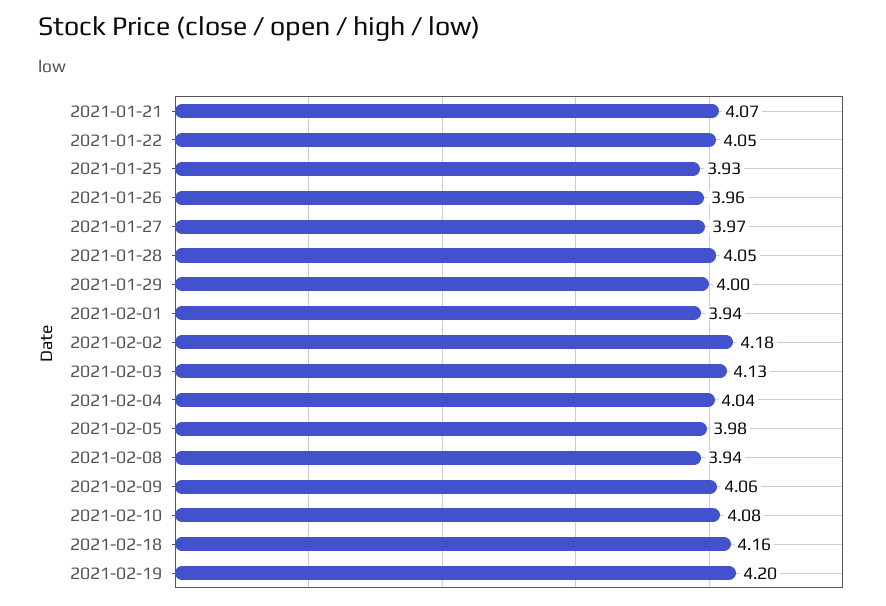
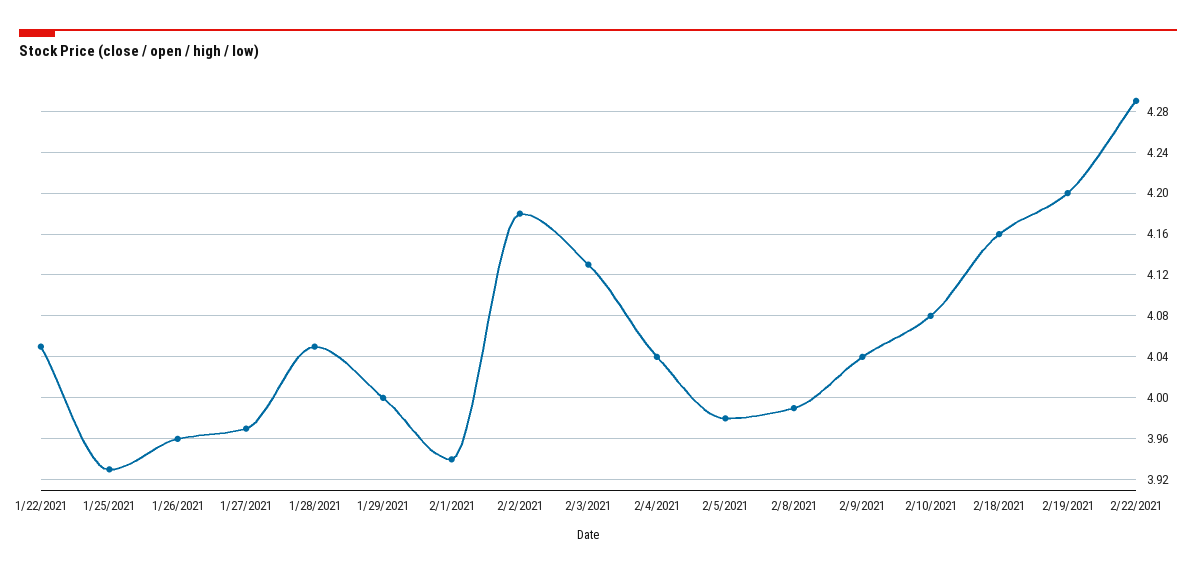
2021-01-21: 4.07 -> none
2021-02-08: 3.94 -> 3.99
2021-02-09: 4.06 -> 4.04
2/22/2021: none -> 4.29

